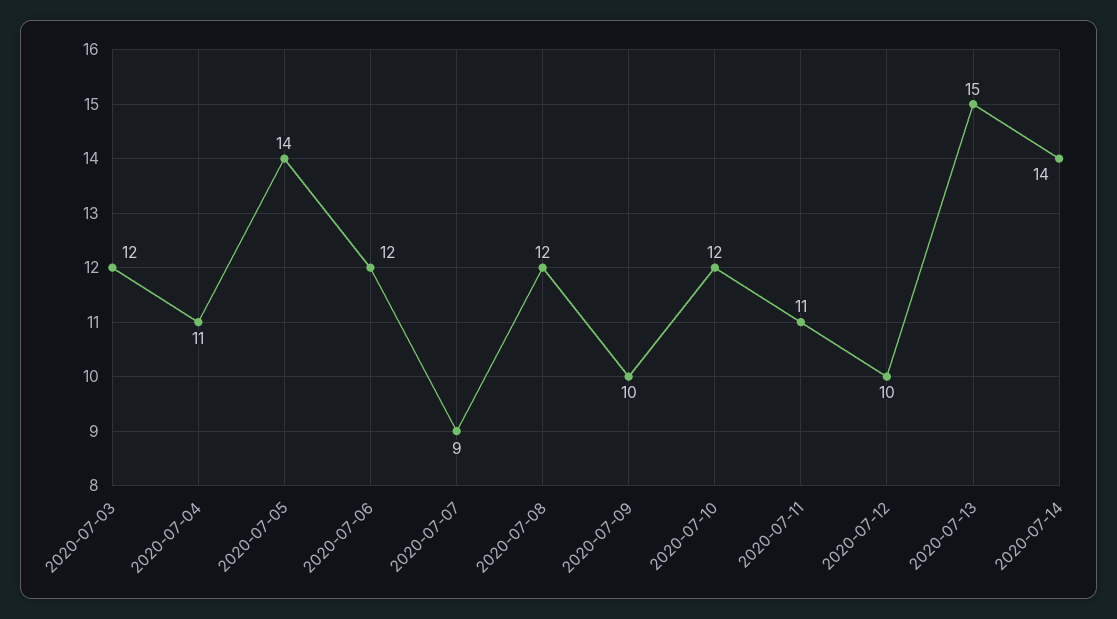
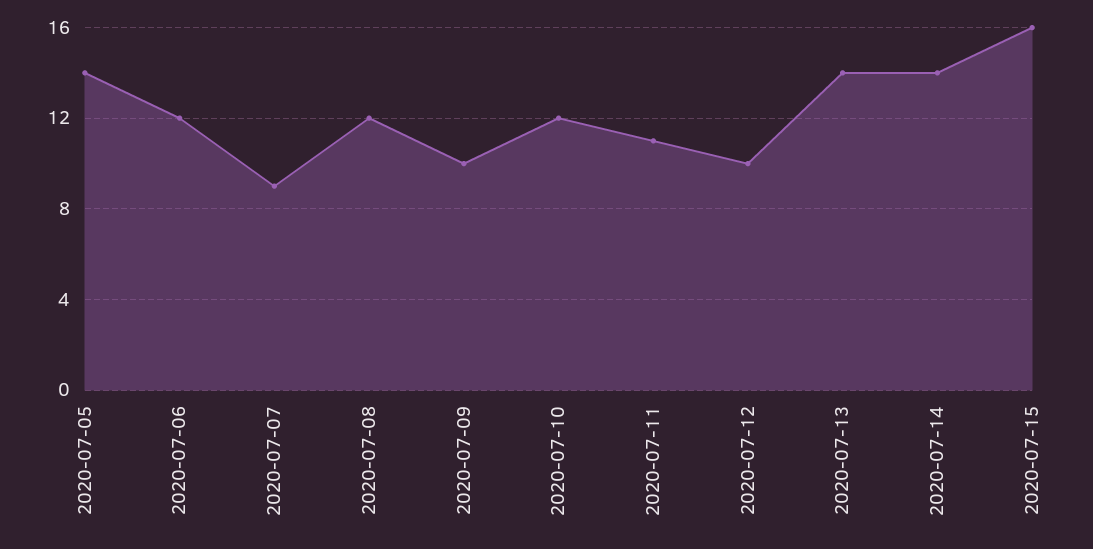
2020-07-03: 12 -> none
2020-07-04: 11 -> none
2020-07-13: 15 -> 14
2020-07-15: none -> 16

